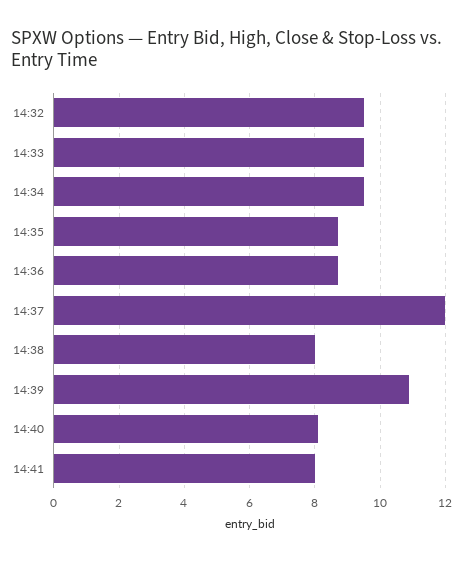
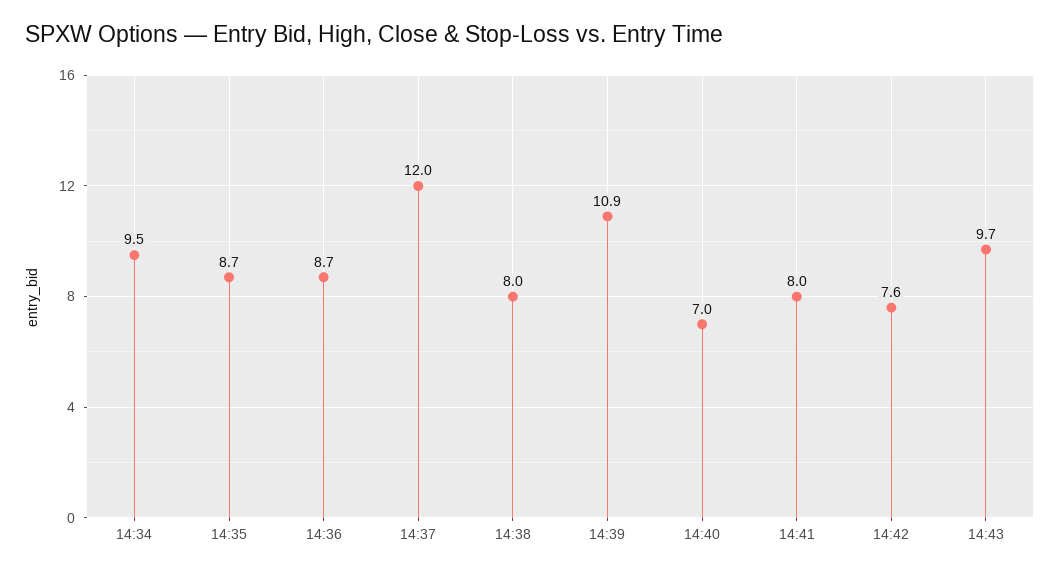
14:32: 9.5 -> none
14:33: 9.5 -> none
14:40: 8 -> 7
14:42: none -> 7.6
14:43: none -> 9.7

